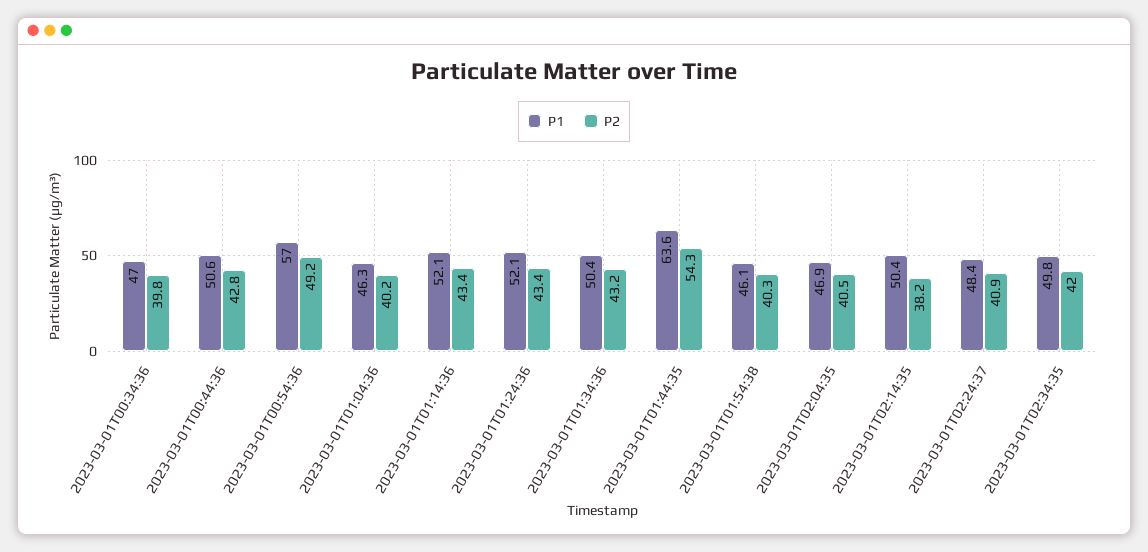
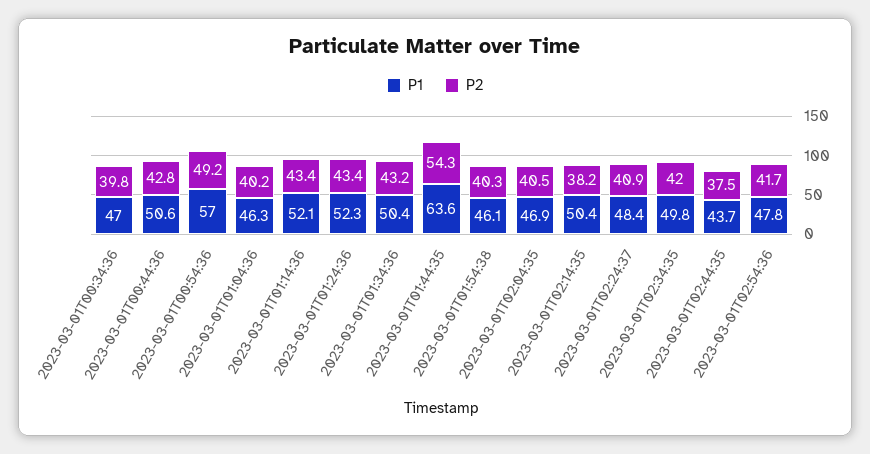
P1, 2023-03-01T01:24:36: 52.1 -> 52.3
P1, 2023-03-01T02:44:35: none -> 43.7
P2, 2023-03-01T02:44:35: none -> 37.5
P1, 2023-03-01T02:54:36: none -> 47.8
P2, 2023-03-01T02:54:36: none -> 41.7

